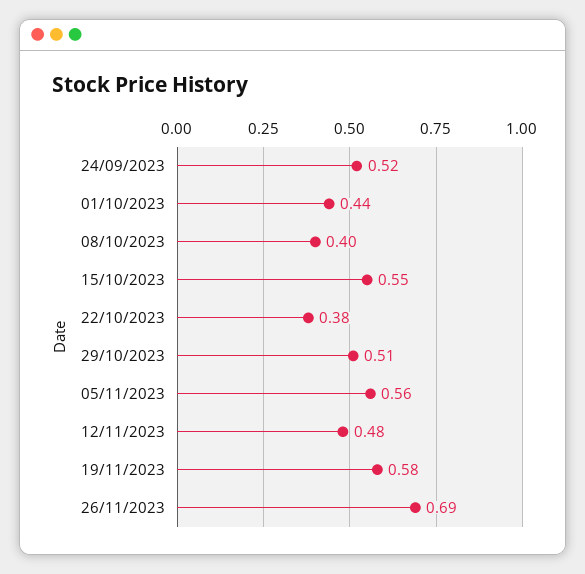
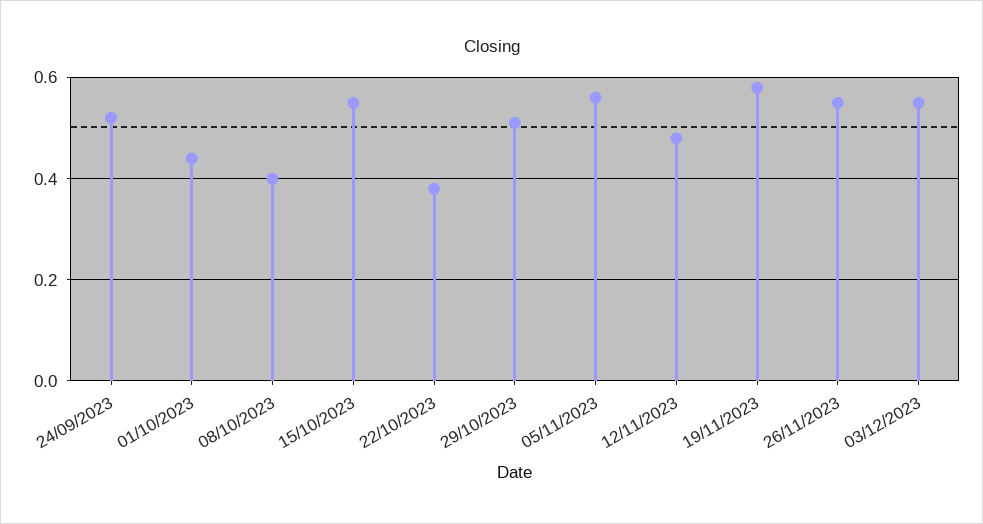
26/11/2023: 0.69 -> 0.55
03/12/2023: none -> 0.55

